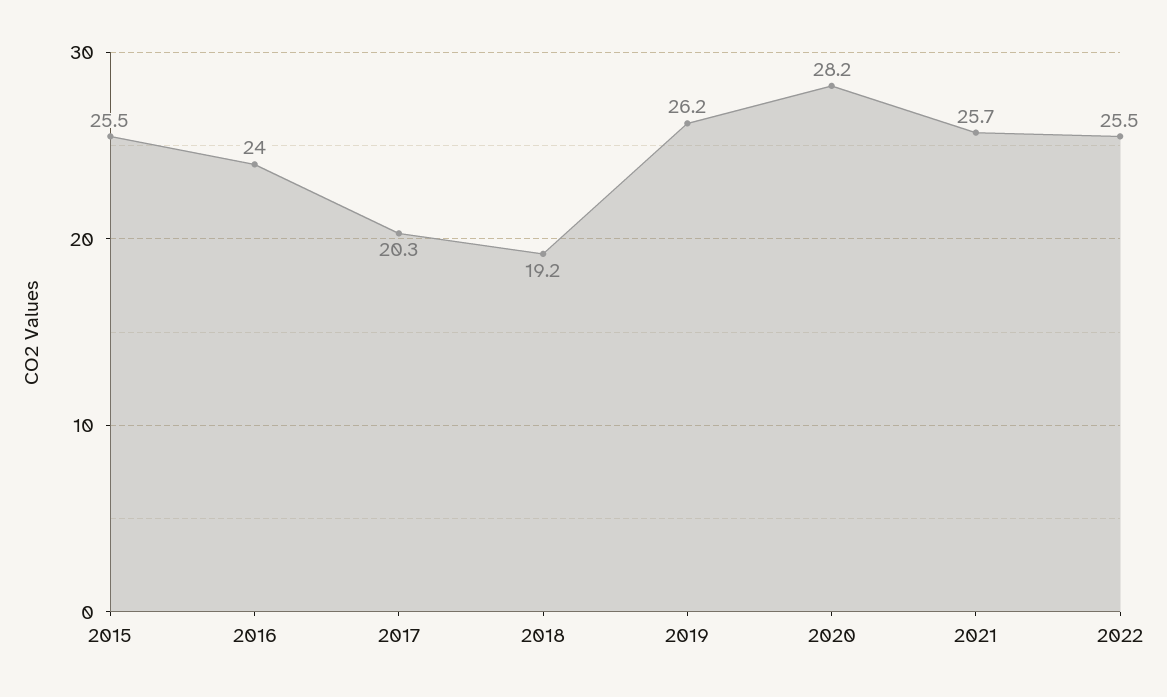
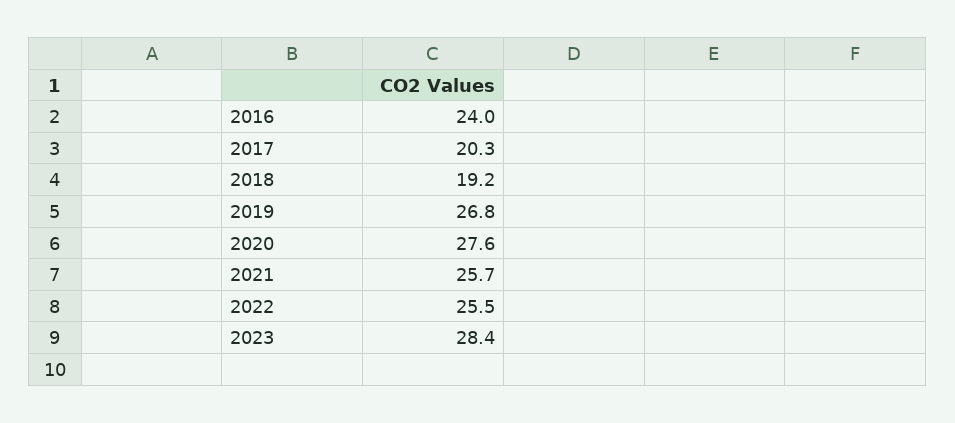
2015: 25.5 -> none
2019: 26.2 -> 26.8
2020: 28.2 -> 27.6
2023: none -> 28.4

